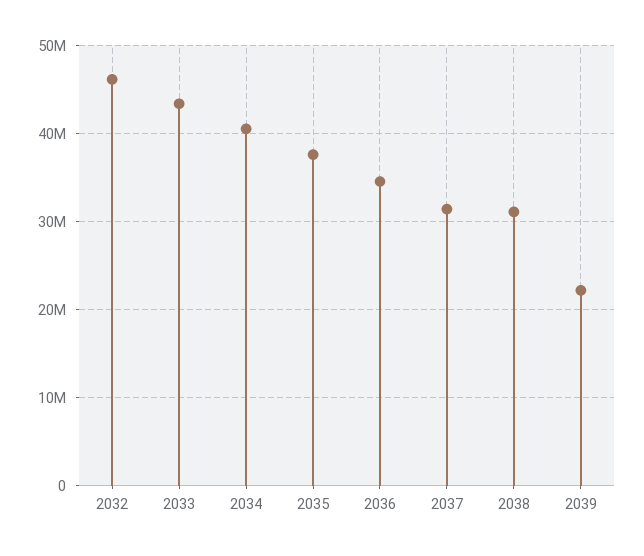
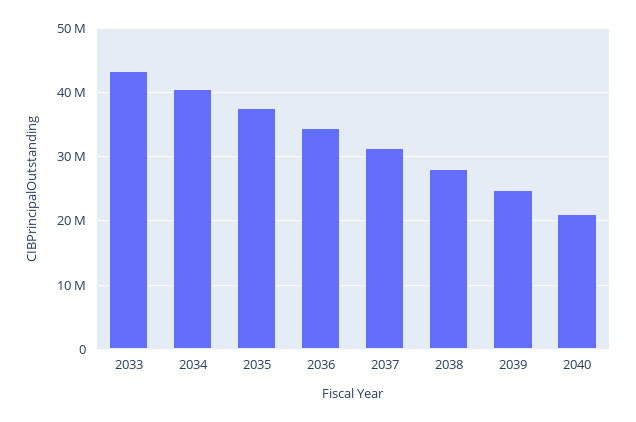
2032: 46000000 -> none
2038: 31000000 -> 28000000
2039: 22000000 -> 25000000
2040: none -> 21000000

